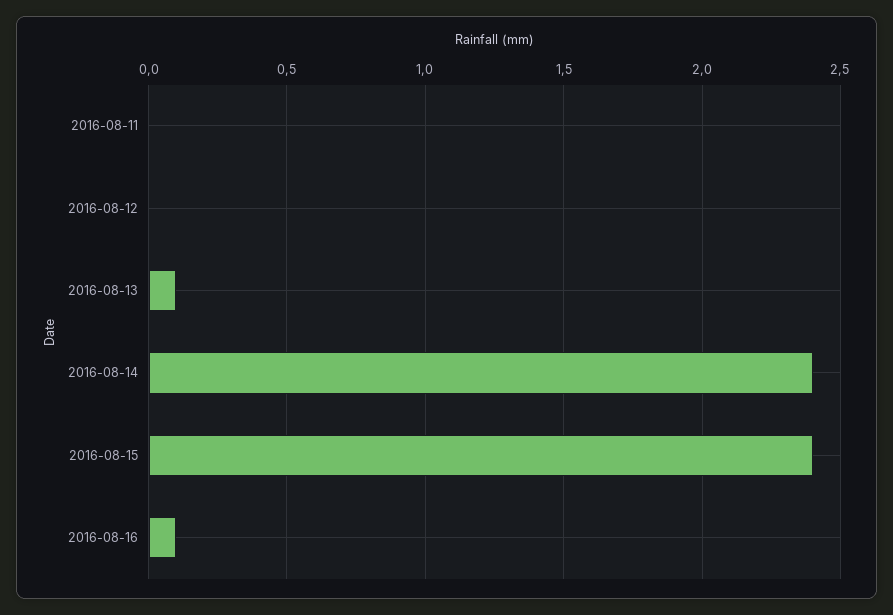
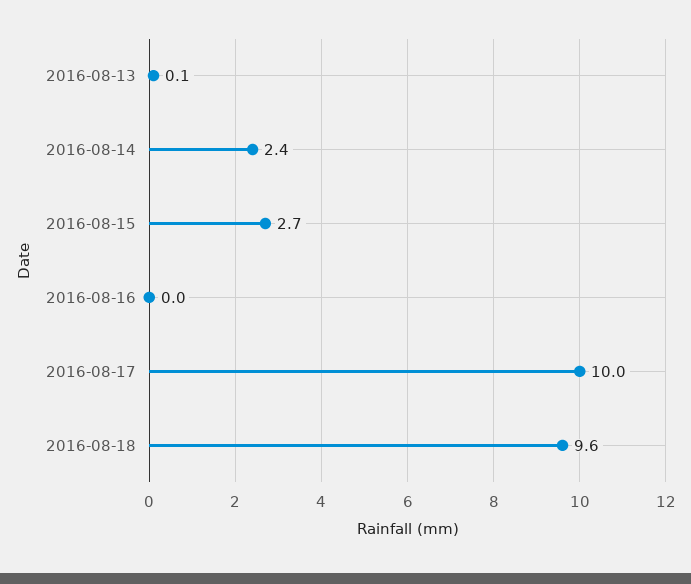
2016-08-11: 0 -> none
2016-08-12: 0 -> none
2016-08-15: 2.4 -> 2.7
2016-08-16: 0.1 -> 0
2016-08-17: none -> 10
2016-08-18: none -> 9.6

